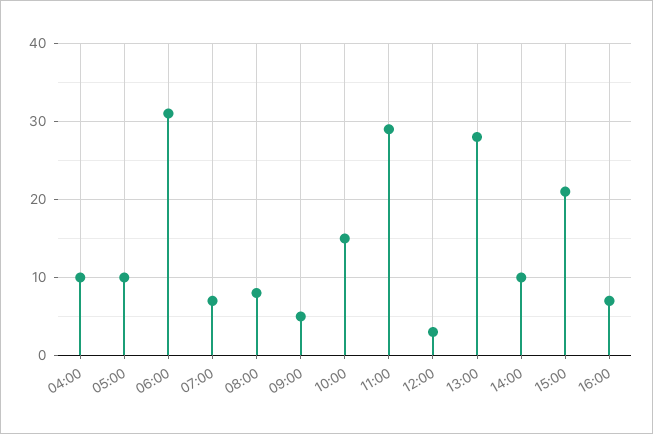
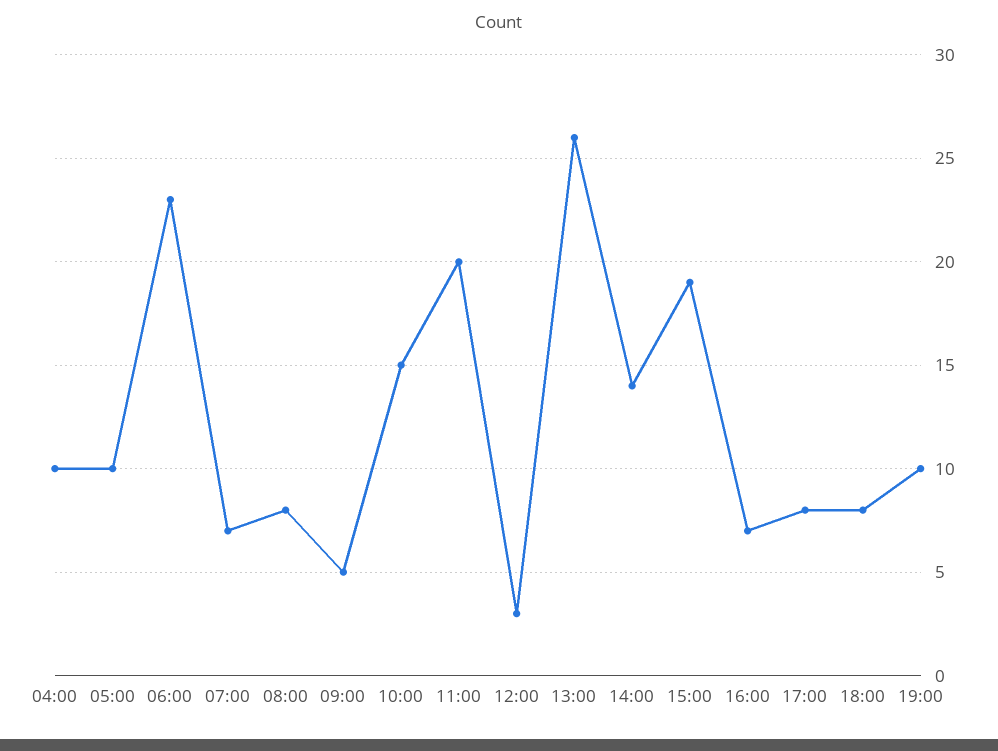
06:00: 31 -> 23
11:00: 29 -> 20
13:00: 28 -> 26
14:00: 10 -> 14
15:00: 21 -> 19
17:00: none -> 8
18:00: none -> 8
19:00: none -> 10

